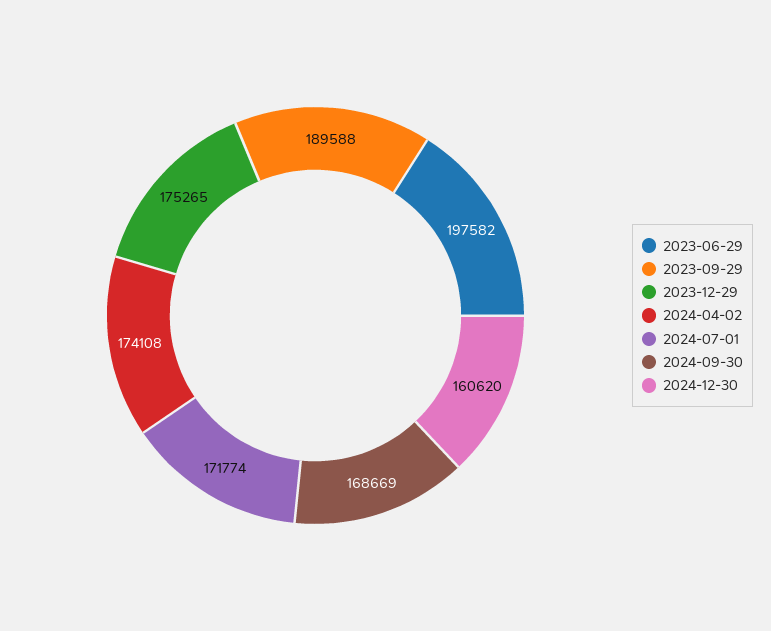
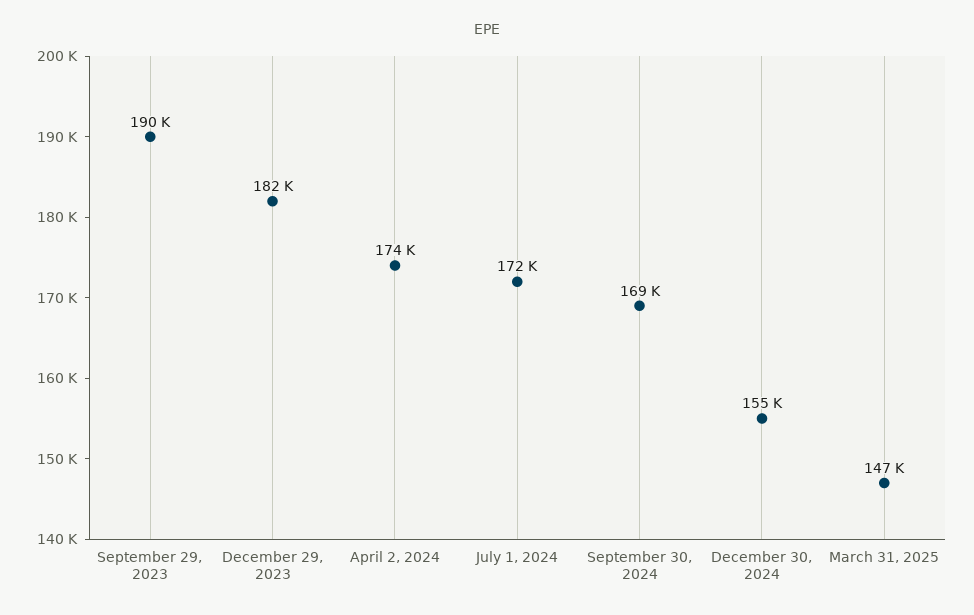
2023-06-29: 197582 -> none
2023-12-29: 175265 -> 182000
2024-12-30: 160620 -> 155000
March 31, 2025: none -> 147000

